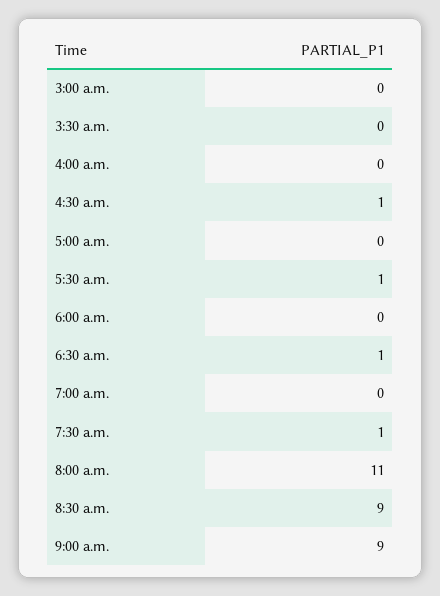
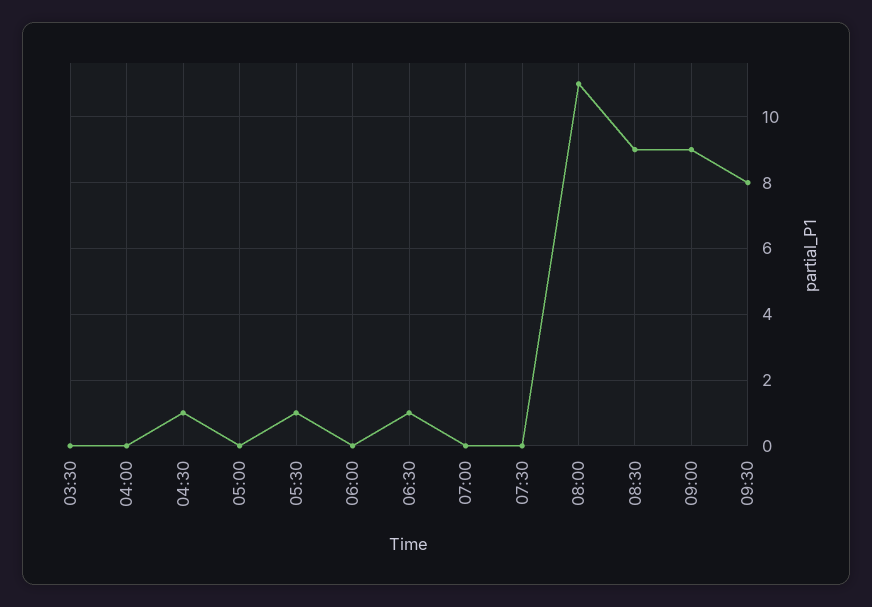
3:00 a.m.: 0 -> none
7:30 a.m.: 1 -> 0
09:30: none -> 8

